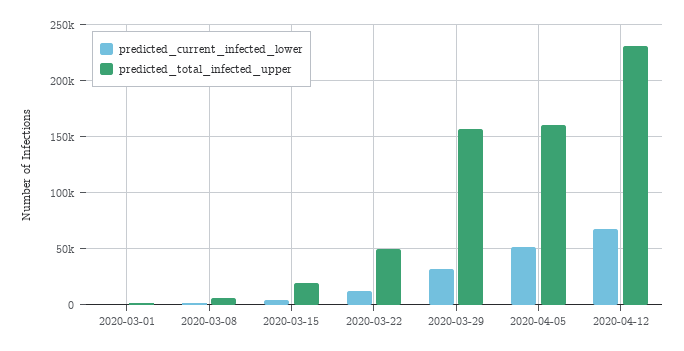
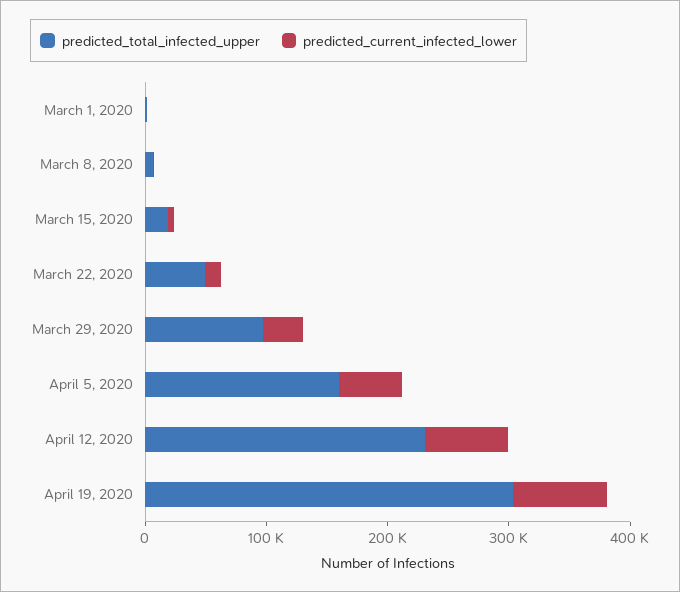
predicted_total_infected_upper, 2020-03-29: 160000 -> 100000
predicted_total_infected_upper, April 19, 2020: none -> 300000
predicted_current_infected_lower, April 19, 2020: none -> 80000

